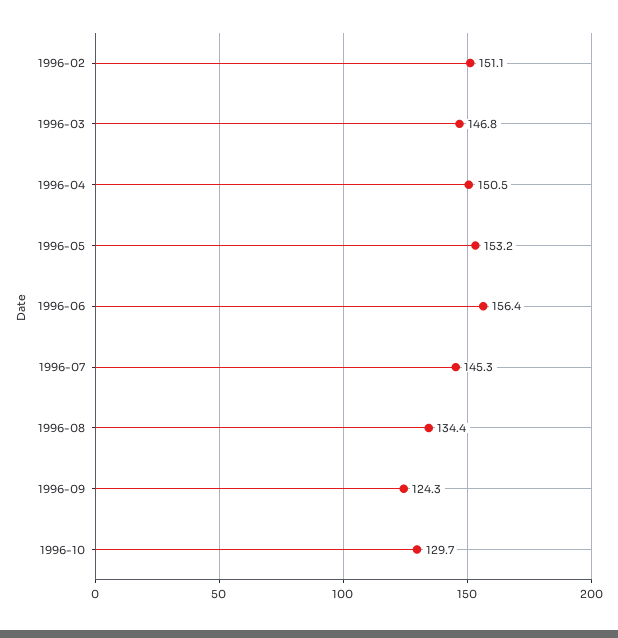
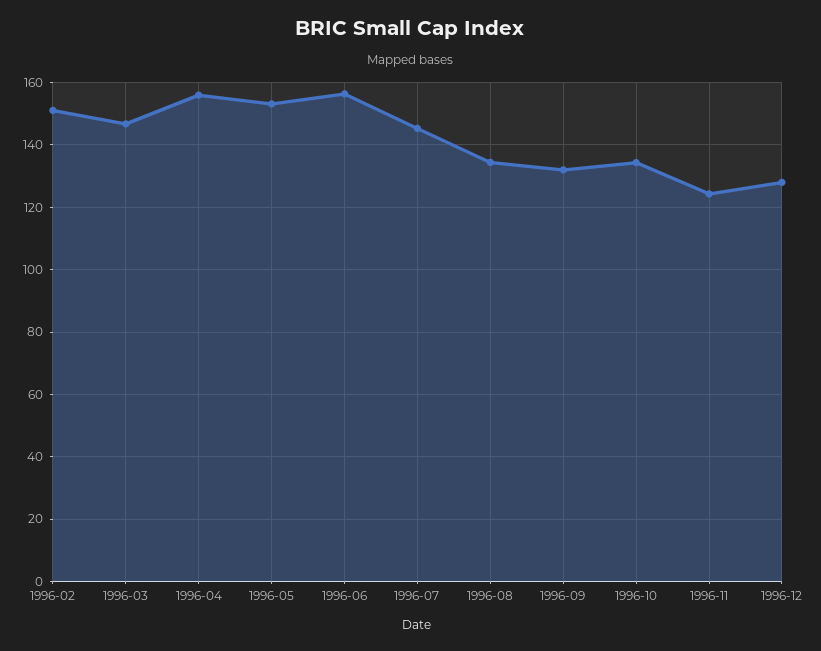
1996-04: 150.5 -> 156
1996-09: 124.3 -> 132
1996-10: 129.7 -> 134
1996-11: none -> 124
1996-12: none -> 128

